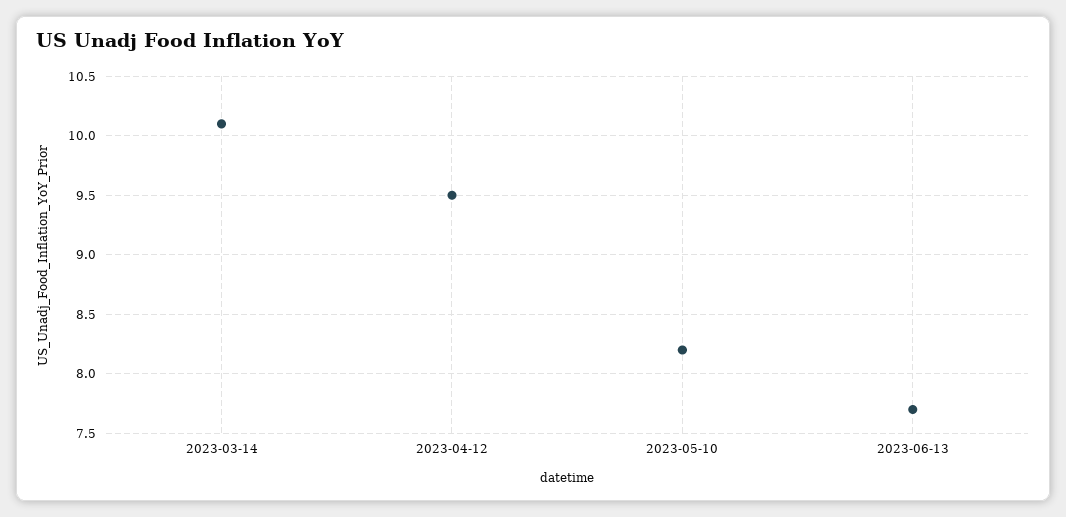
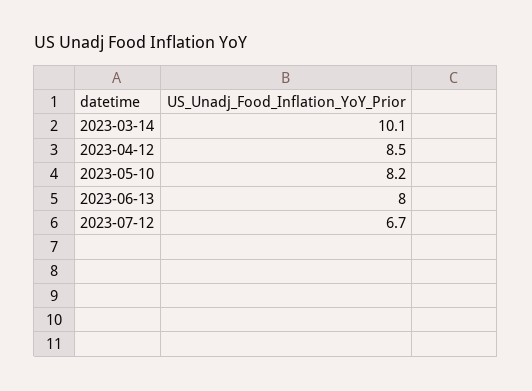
2023-04-12: 9.5 -> 8.5
2023-06-13: 7.7 -> 8
2023-07-12: none -> 6.7

